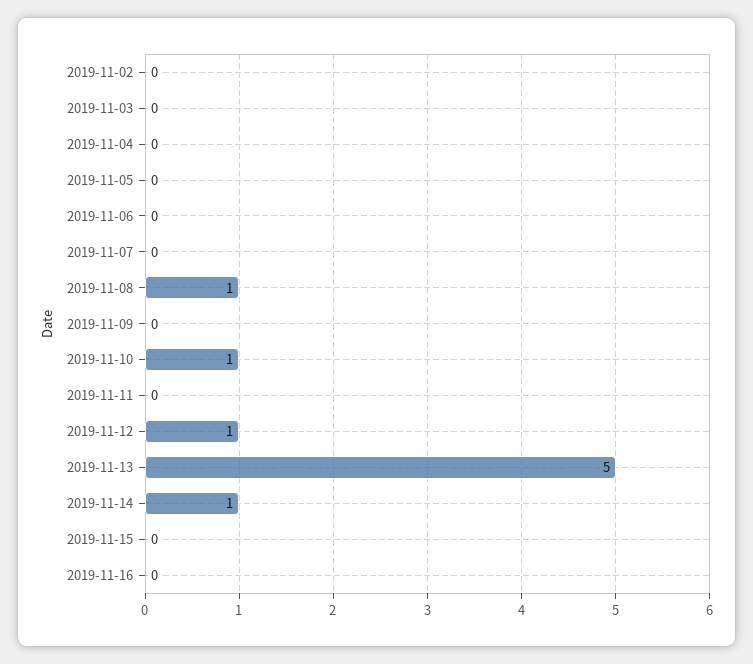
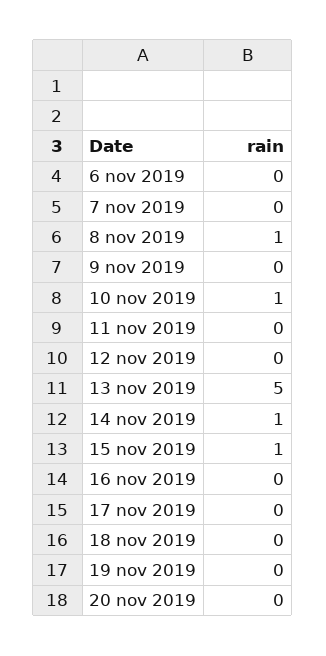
2019-11-02: 0 -> none
2019-11-03: 0 -> none
2019-11-04: 0 -> none
2019-11-05: 0 -> none
2019-11-12: 1 -> 0
2019-11-15: 0 -> 1
17 nov 2019: none -> 0
18 nov 2019: none -> 0
19 nov 2019: none -> 0
20 nov 2019: none -> 0

